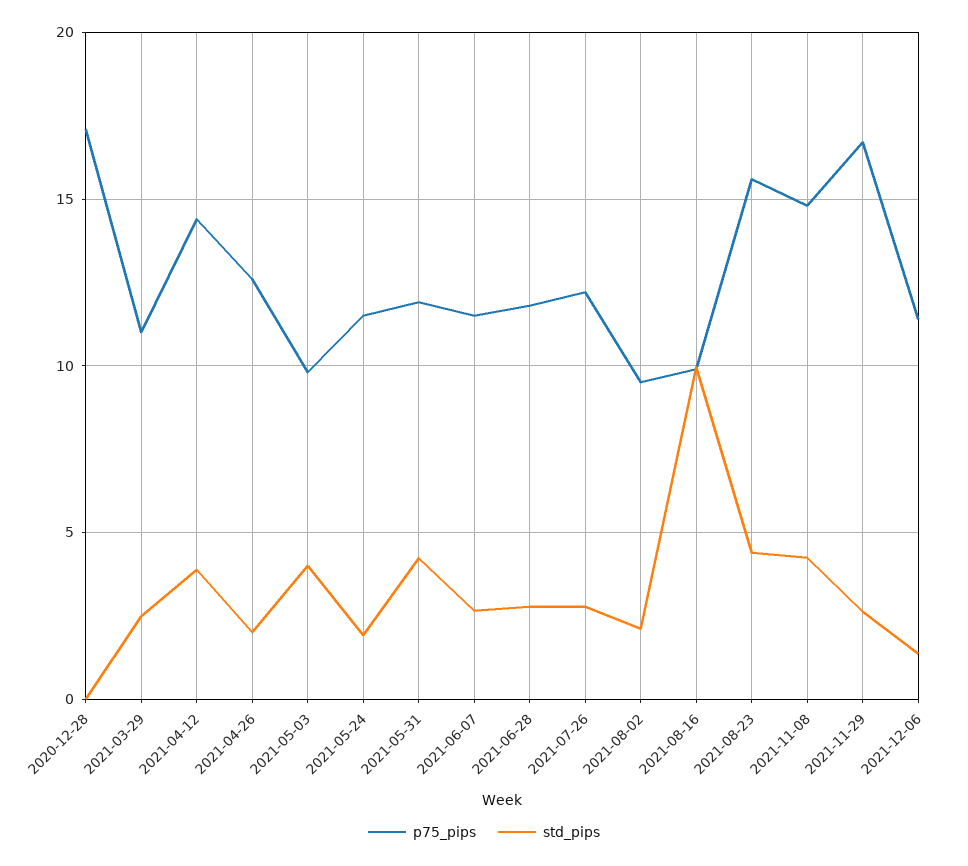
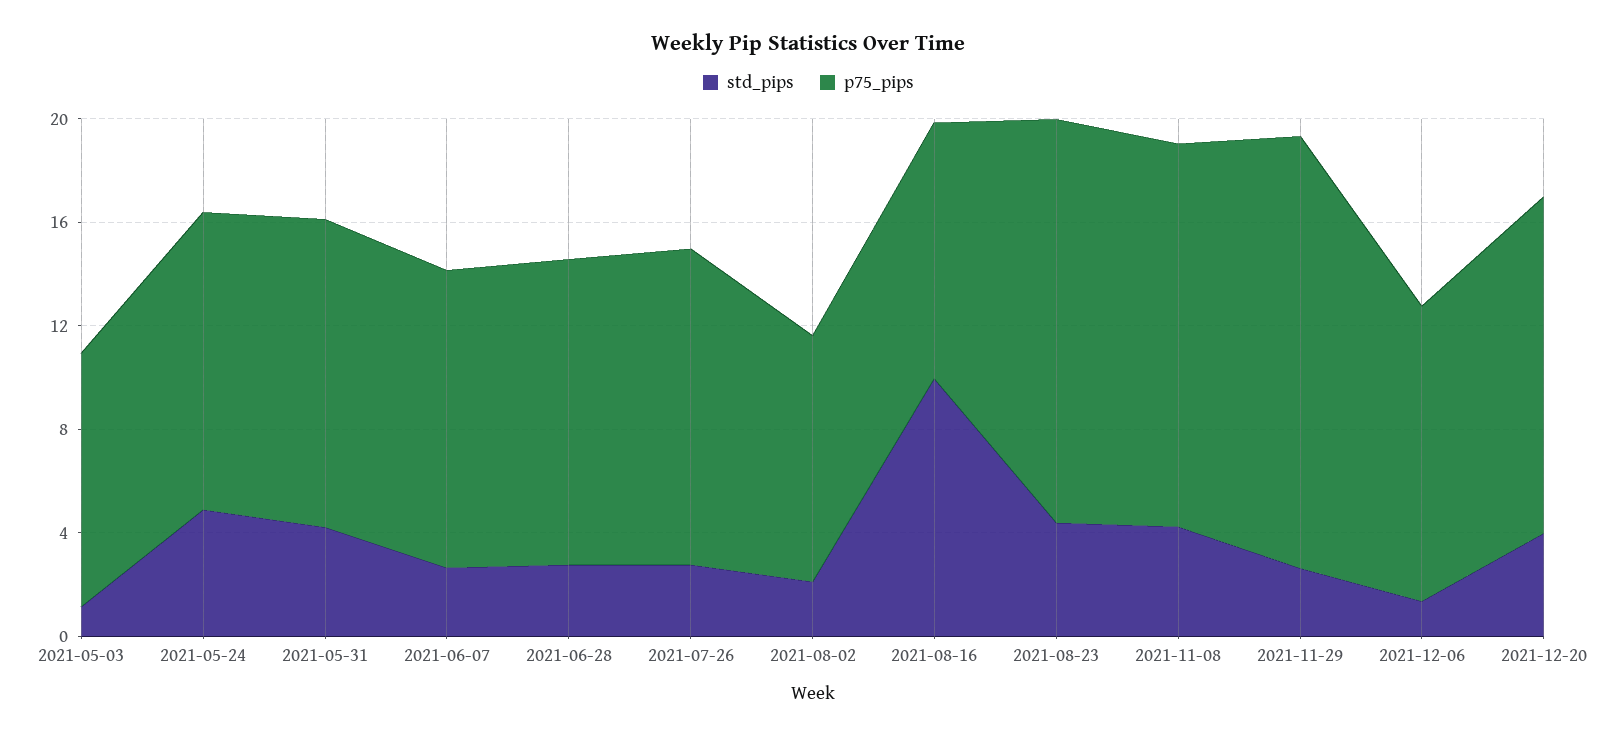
p75_pips, 2020-12-28: 17 -> none
std_pips, 2020-12-28: 0 -> none
p75_pips, 2021-03-29: 11 -> none
std_pips, 2021-03-29: 2.5 -> none
p75_pips, 2021-04-12: 14.5 -> none
std_pips, 2021-04-12: 4 -> none
p75_pips, 2021-04-26: 12.5 -> none
std_pips, 2021-04-26: 2 -> none
std_pips, 2021-05-03: 4 -> 1
std_pips, 2021-05-24: 2 -> 5
std_pips, 2021-12-20: none -> 4
p75_pips, 2021-12-20: none -> 13

